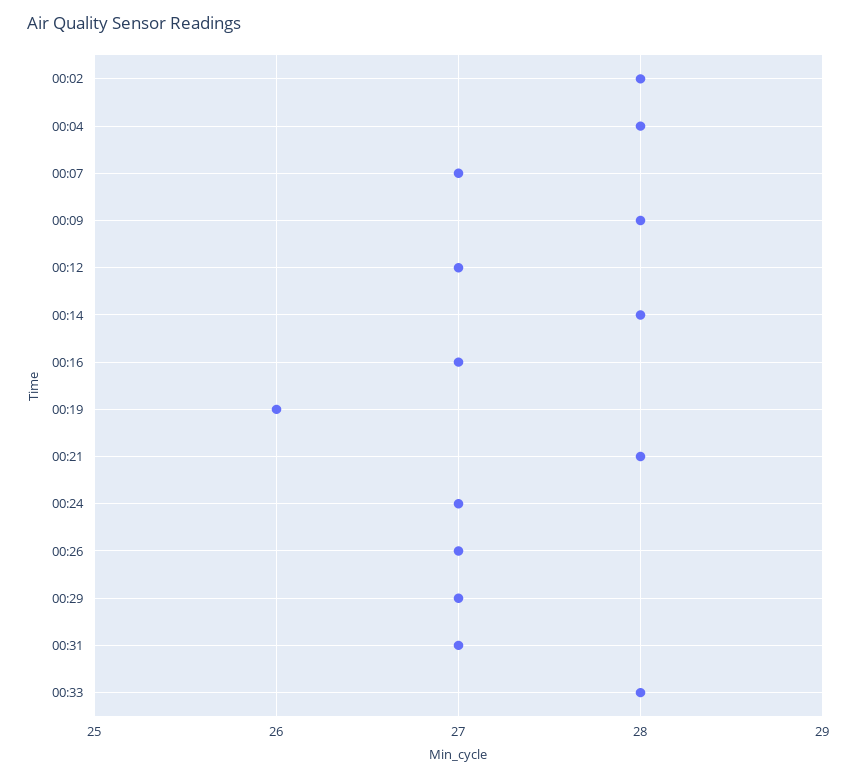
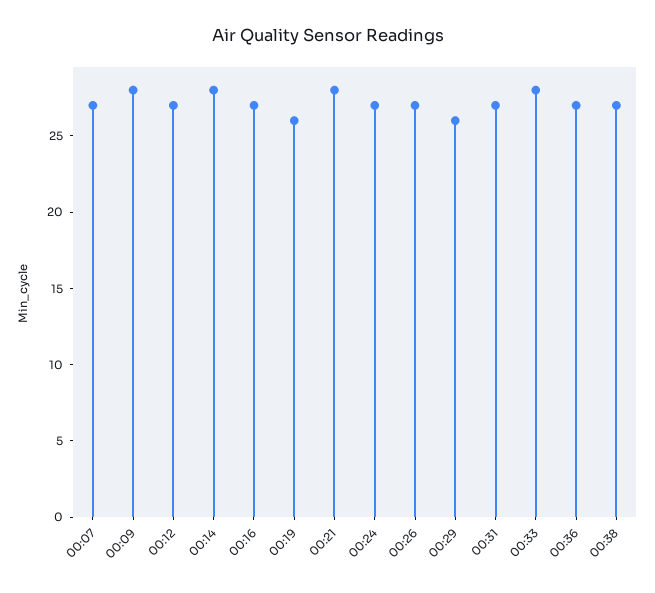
00:02: 28 -> none
00:04: 28 -> none
00:29: 27 -> 26
00:36: none -> 27
00:38: none -> 27

